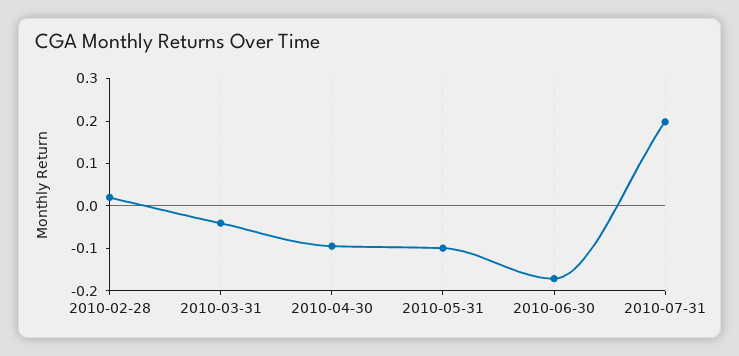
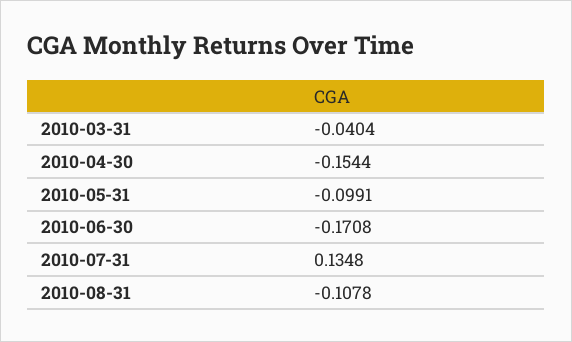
2010-02-28: 0.02 -> none
2010-04-30: -0.1 -> -0.1544
2010-07-31: 0.2 -> 0.1348
2010-08-31: none -> -0.1078

